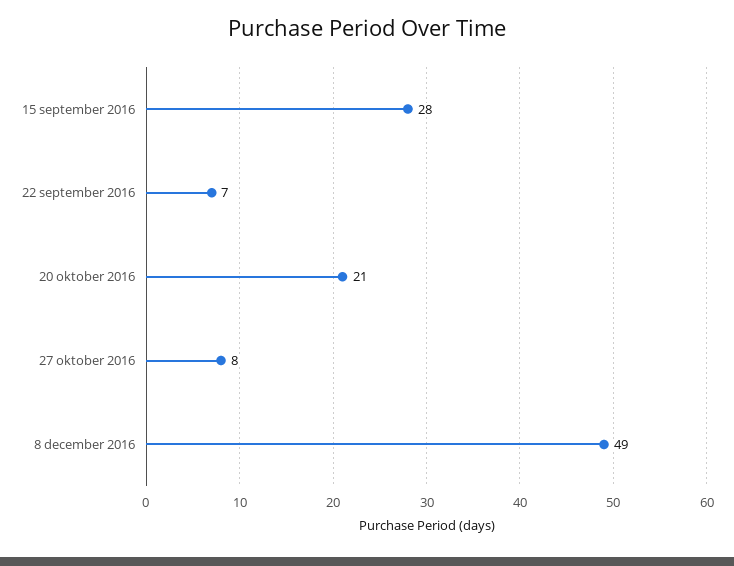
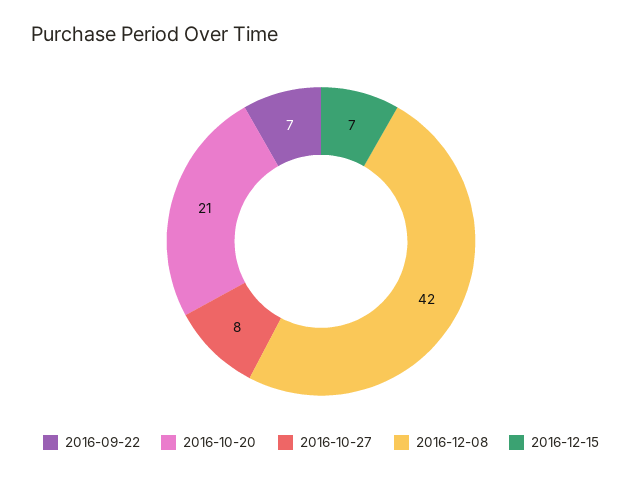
15 september 2016: 28 -> none
8 december 2016: 49 -> 42
2016-12-15: none -> 7

